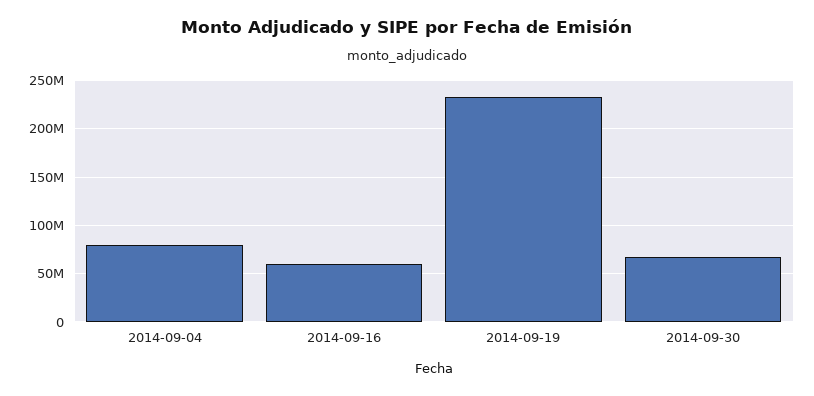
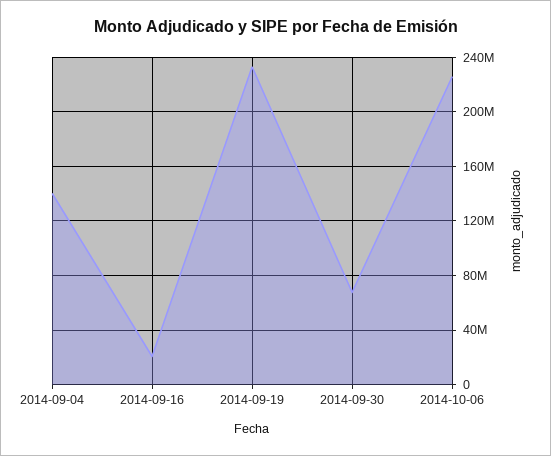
2014-09-04: 80000000 -> 140000000
2014-09-16: 60000000 -> 20000000
2014-10-06: none -> 225000000

